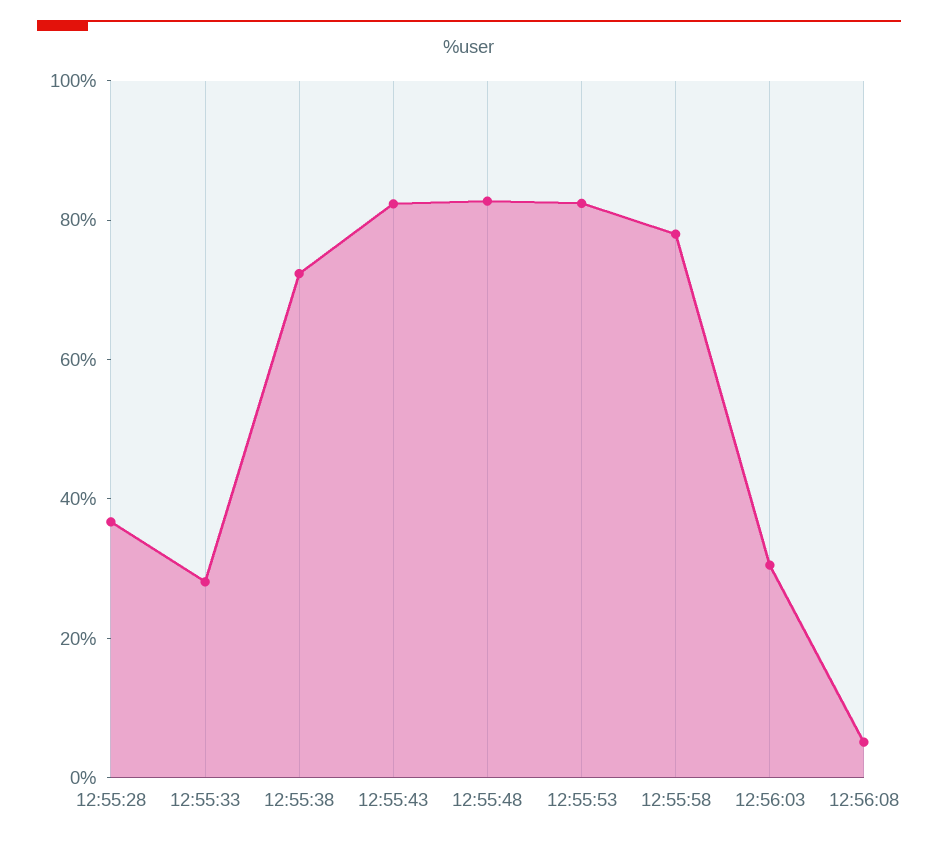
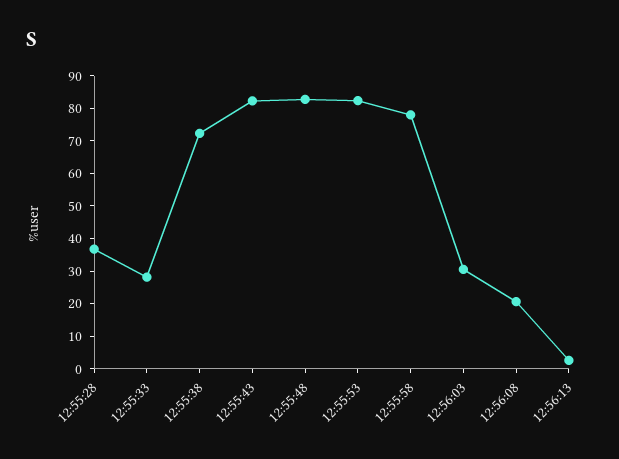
12:56:08: 5 -> 20
12:56:13: none -> 2.5

